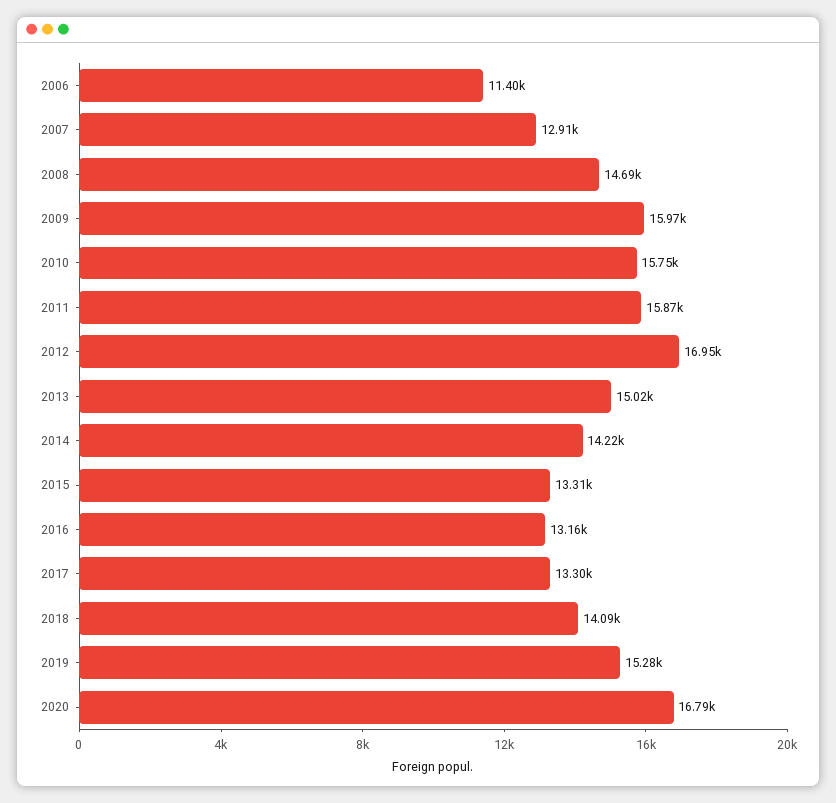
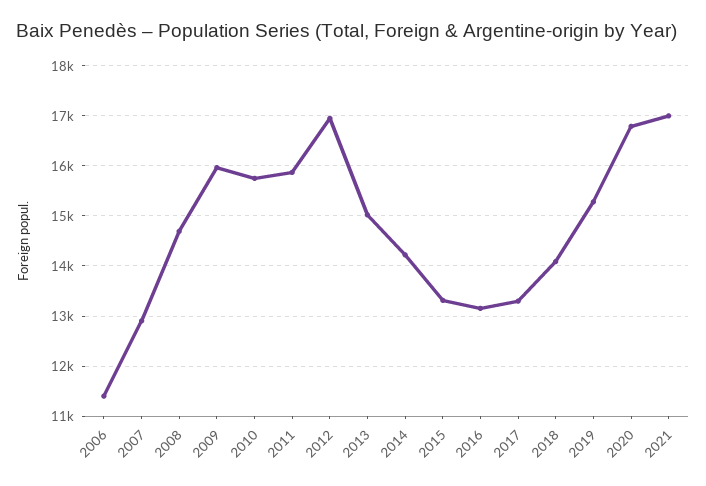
2021: none -> 17000

